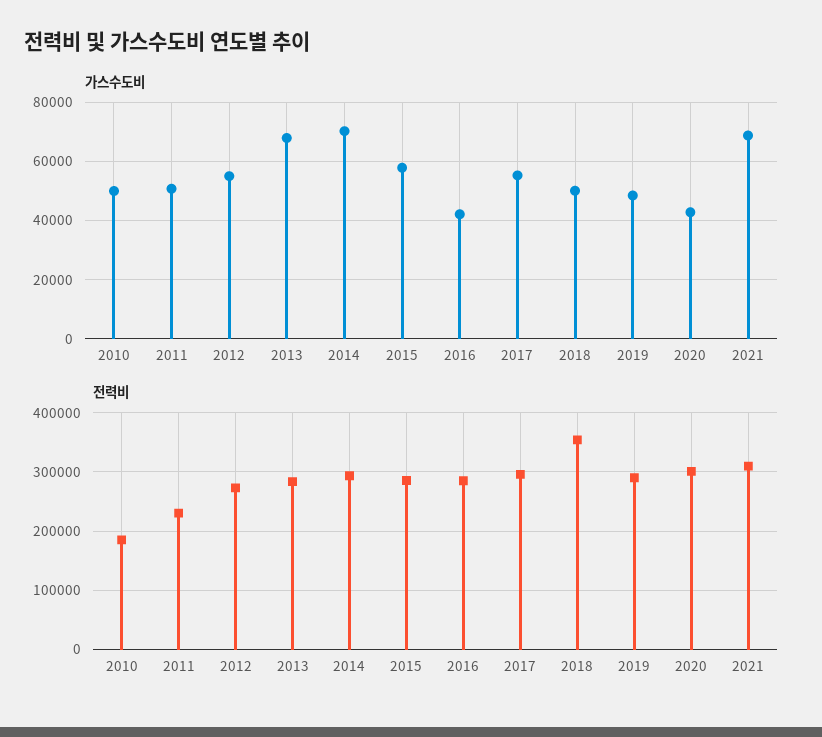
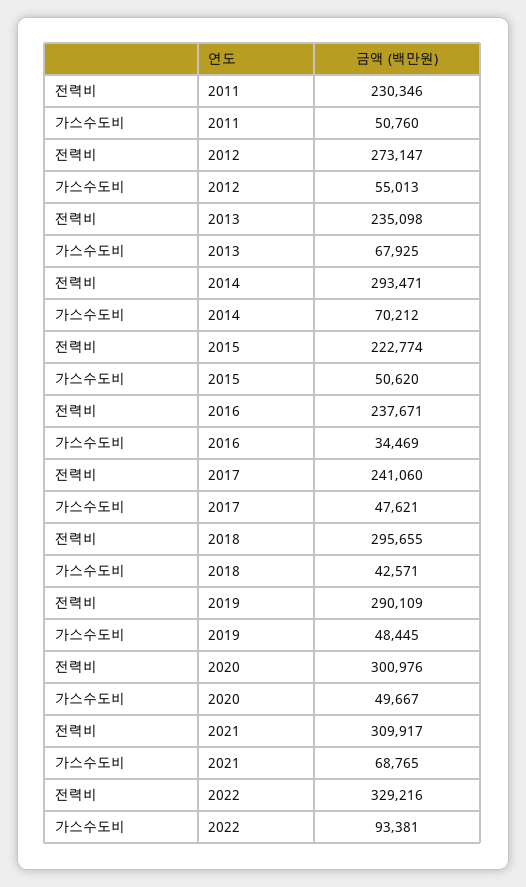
가스수도비, 2010: 50000 -> none
가스수도비, 2015: 57500 -> 50620
가스수도비, 2016: 42500 -> 34469
가스수도비, 2017: 55000 -> 47621
가스수도비, 2018: 50000 -> 42571
가스수도비, 2020: 42500 -> 49667
전력비, 2010: 180000 -> none
전력비, 2013: 280000 -> 235098
전력비, 2015: 280000 -> 222774
전력비, 2016: 280000 -> 237671
전력비, 2017: 300000 -> 241060
전력비, 2018: 360000 -> 295655
전력비, 2022: none -> 329216
가스수도비, 2022: none -> 93381

